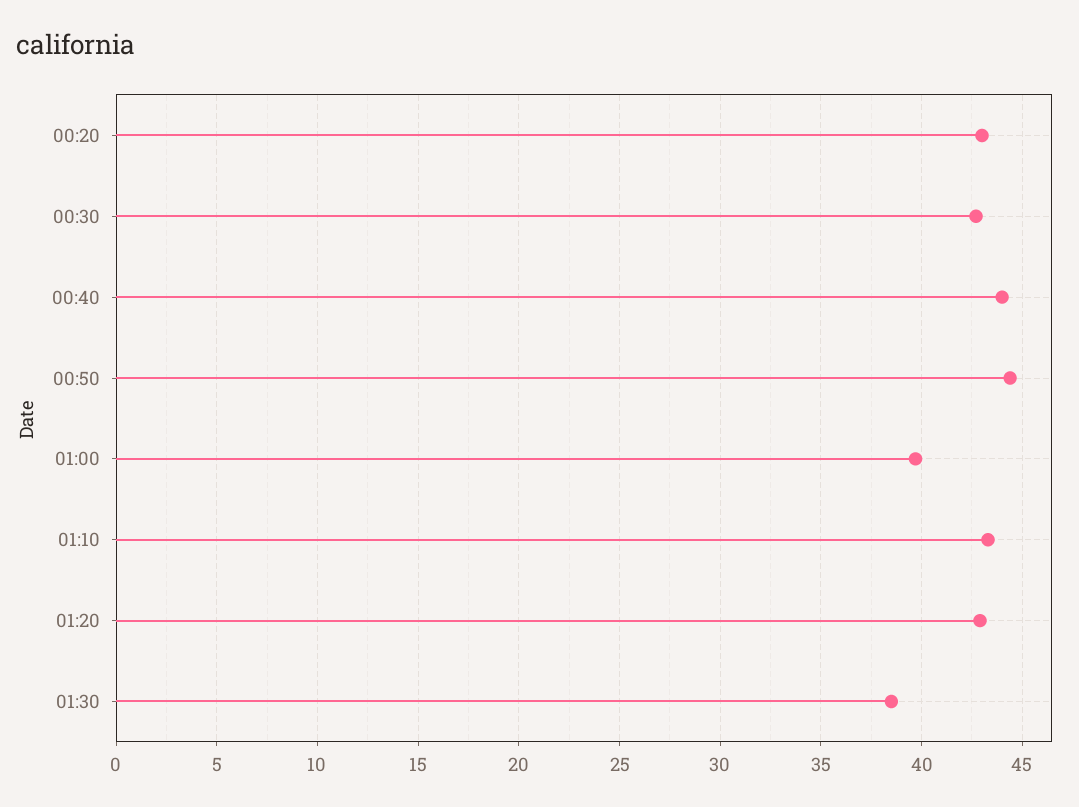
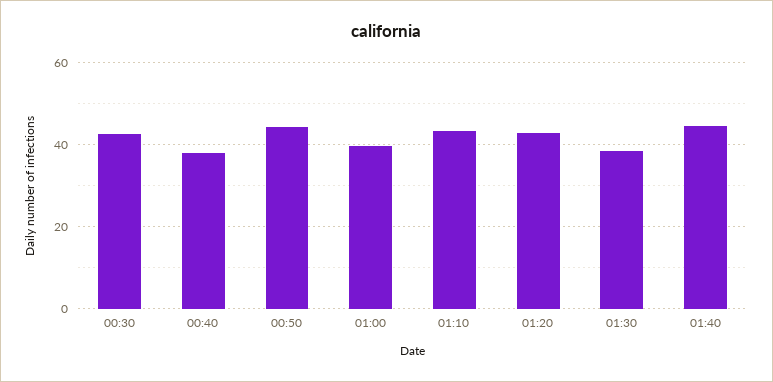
00:20: 43 -> none
00:40: 44 -> 38
01:40: none -> 44

